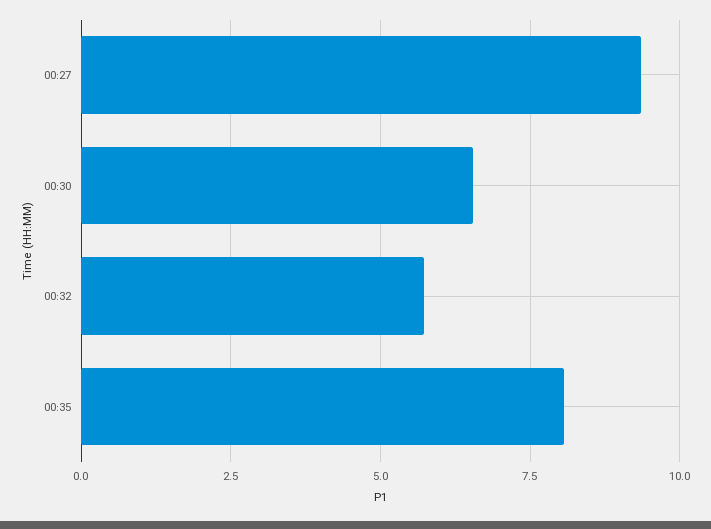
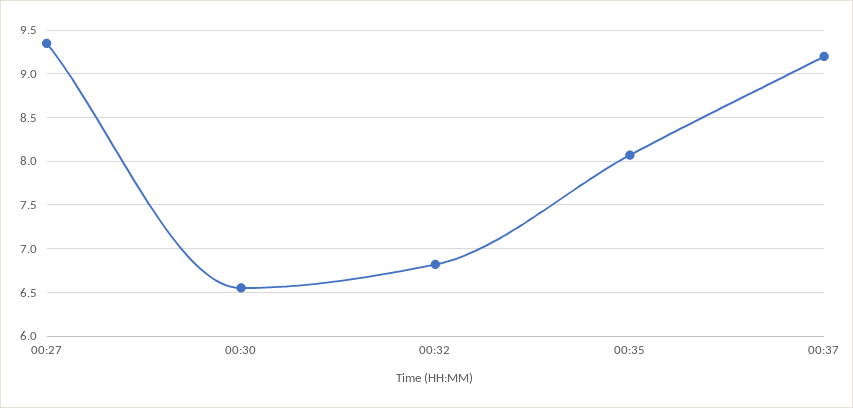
00:32: 5.75 -> 6.8
00:37: none -> 9.2

